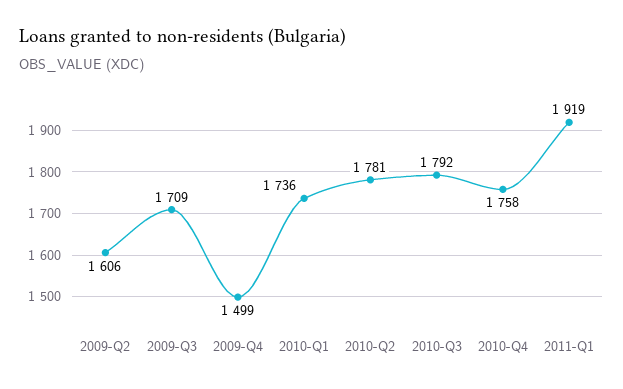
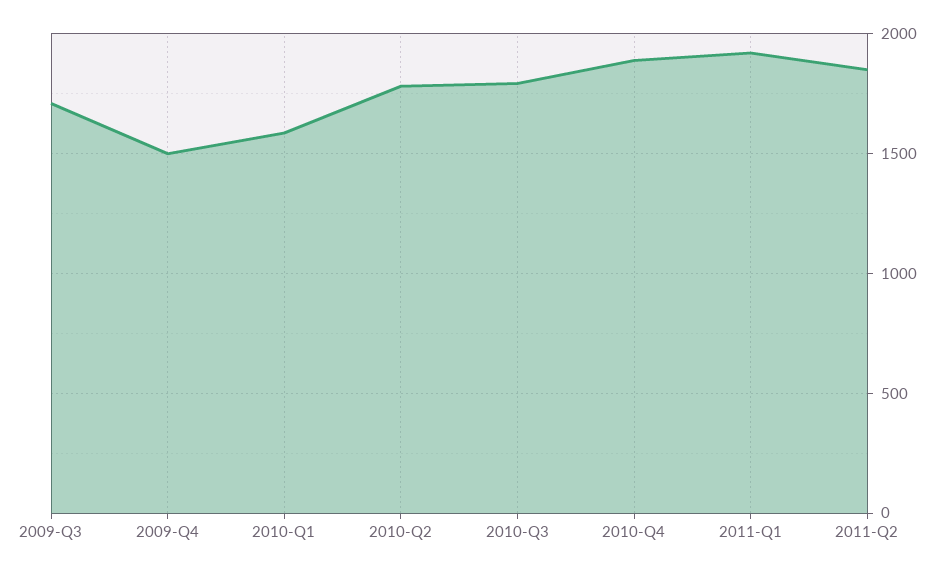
2009-Q2: 1606 -> none
2010-Q1: 1736 -> 1600
2010-Q4: 1758 -> 1900
2011-Q2: none -> 1850

